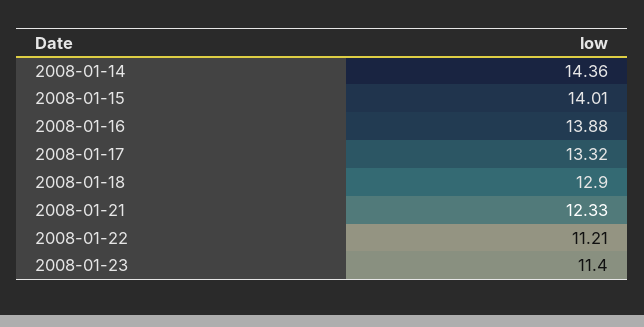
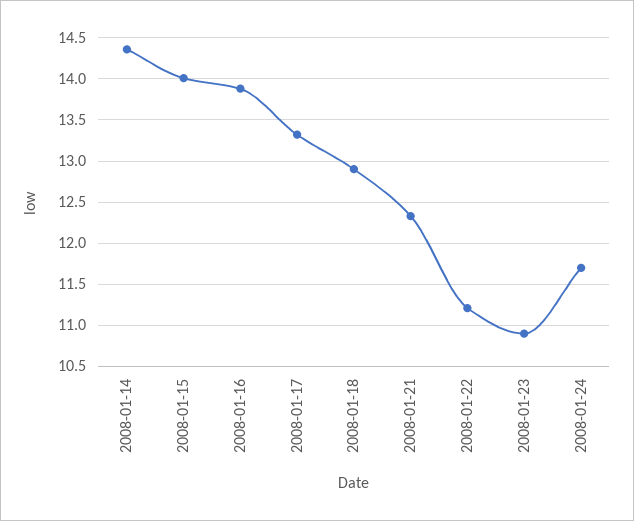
2008-01-23: 11.4 -> 10.9
2008-01-24: none -> 11.7

